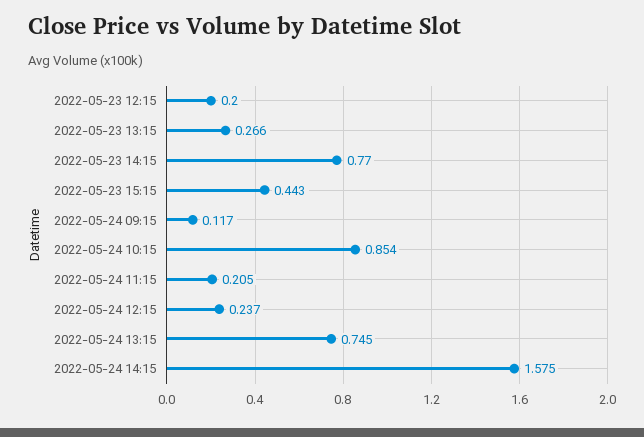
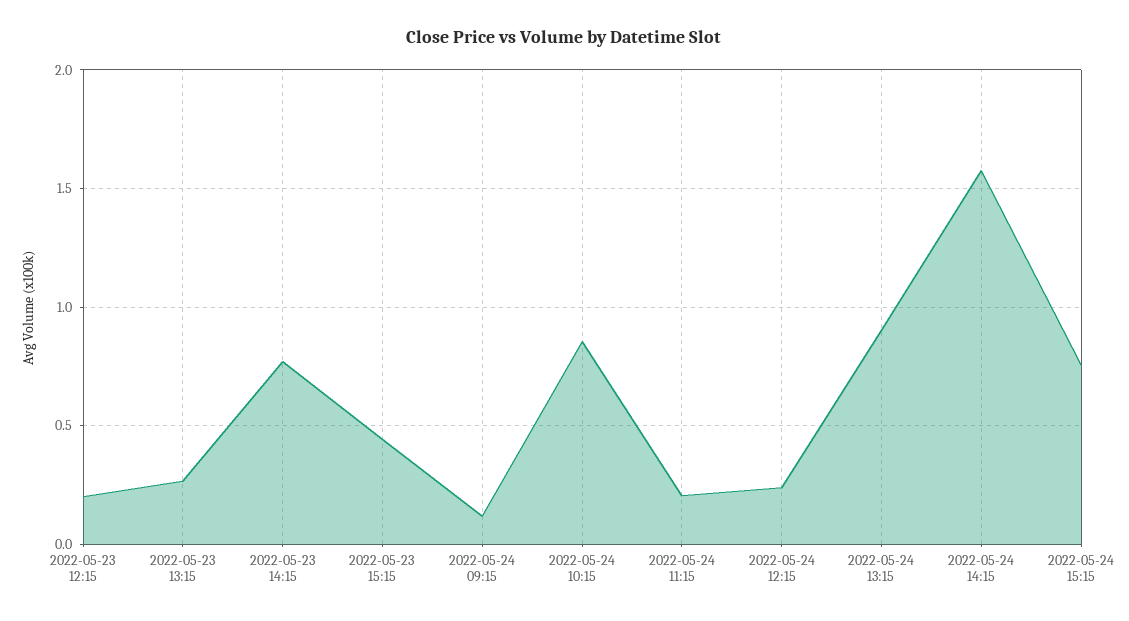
2022-05-24 13:15: 0.745 -> 0.9
2022-05-24 15:15: none -> 0.75

